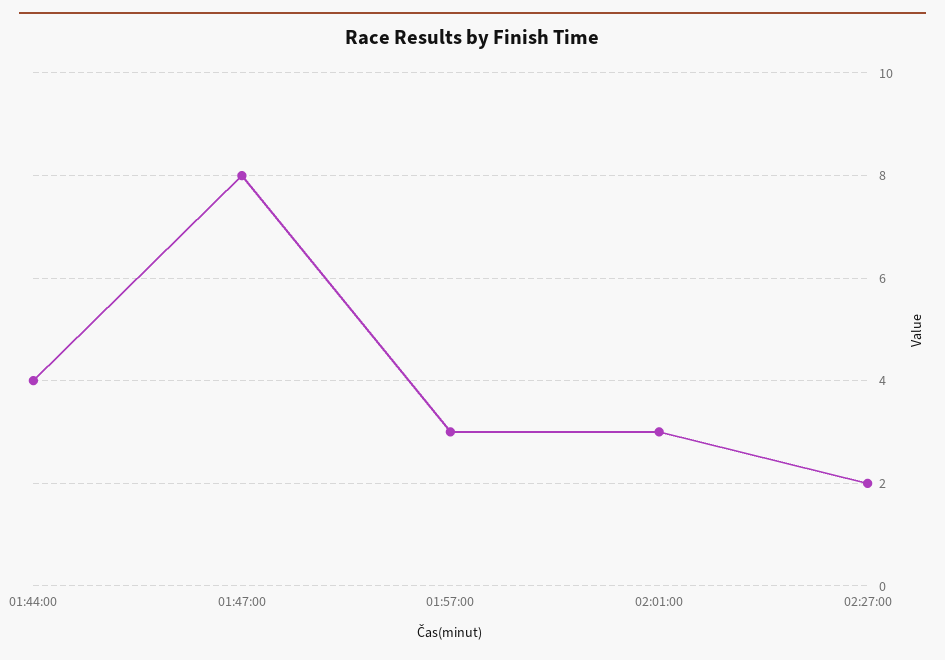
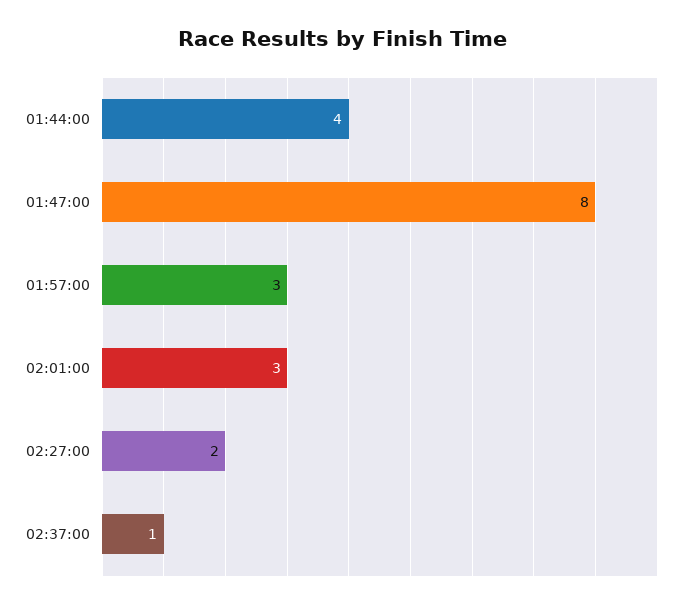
02:37:00: none -> 1

